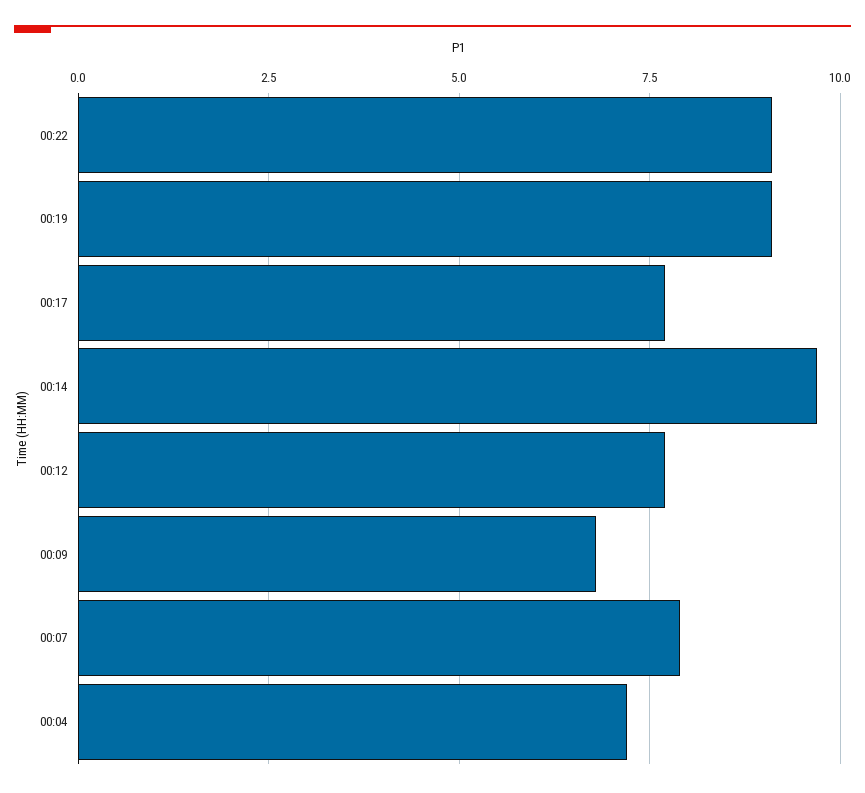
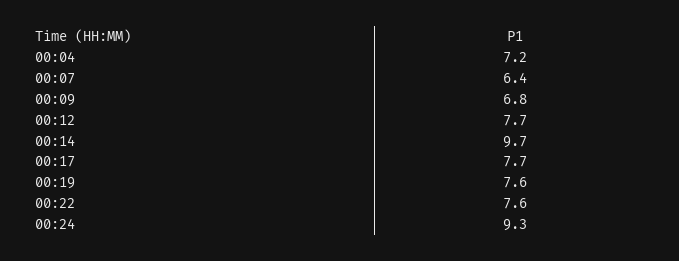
00:22: 9 -> 7.6
00:19: 9 -> 7.6
00:07: 8 -> 6.4
00:24: none -> 9.3

